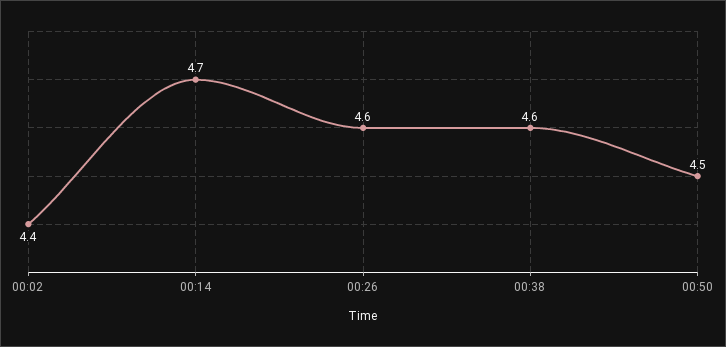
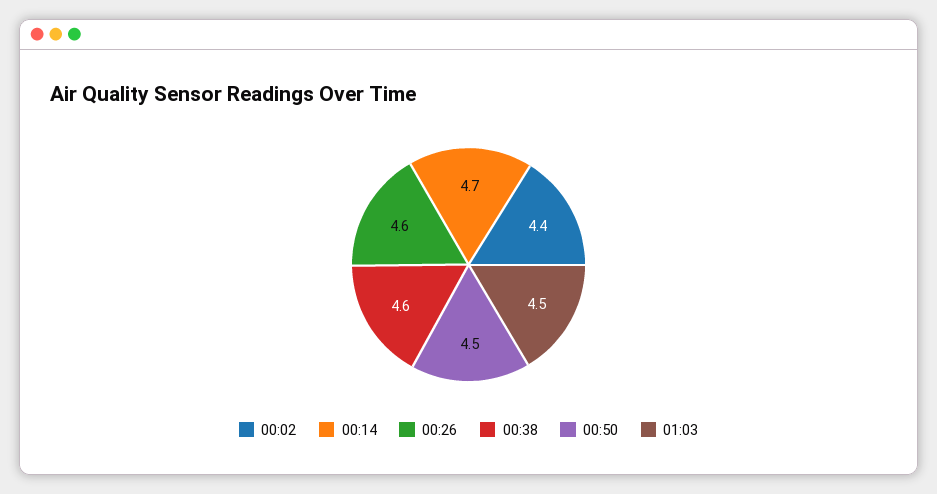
01:03: none -> 4.5

